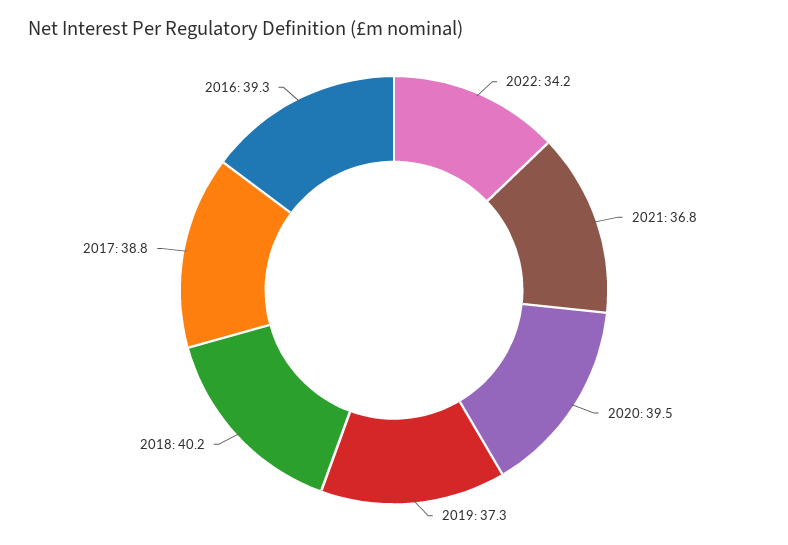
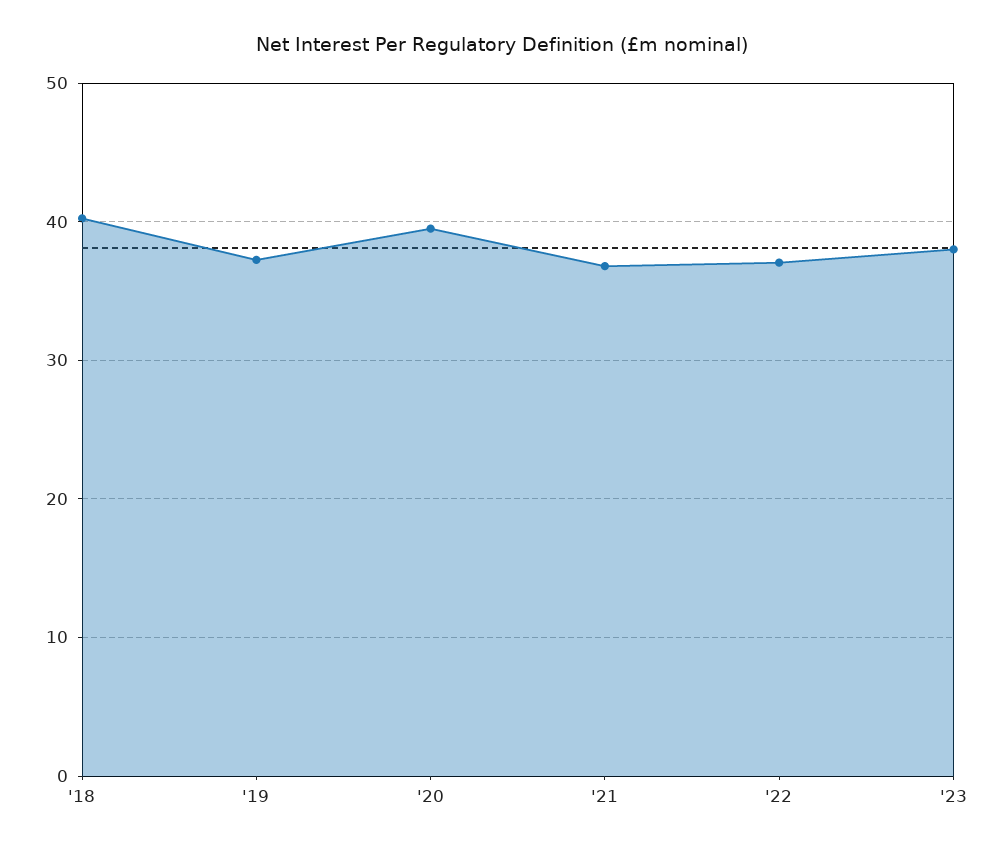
2022: 34.2 -> 37
2017: 38.8 -> none
2016: 39.3 -> none
'23: none -> 38

